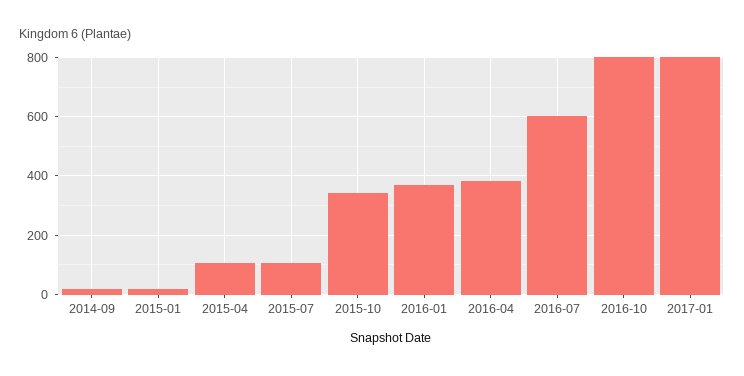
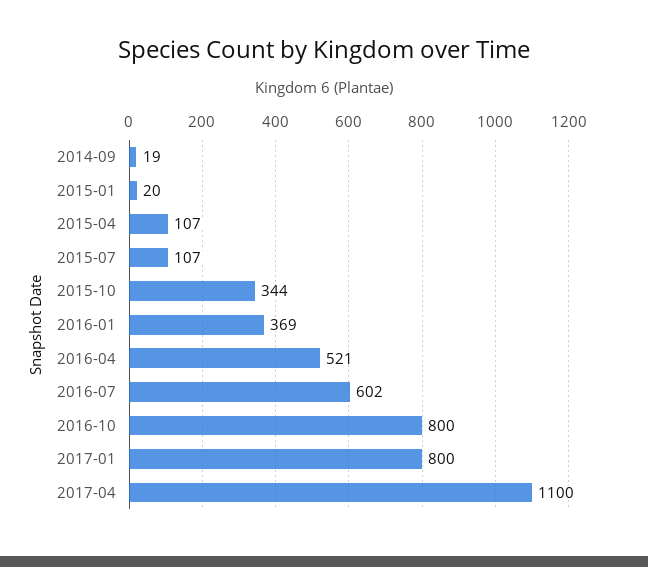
2016-04: 375 -> 521
2017-04: none -> 1100

